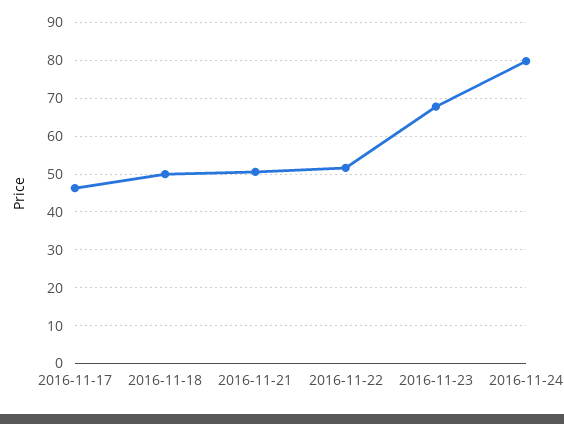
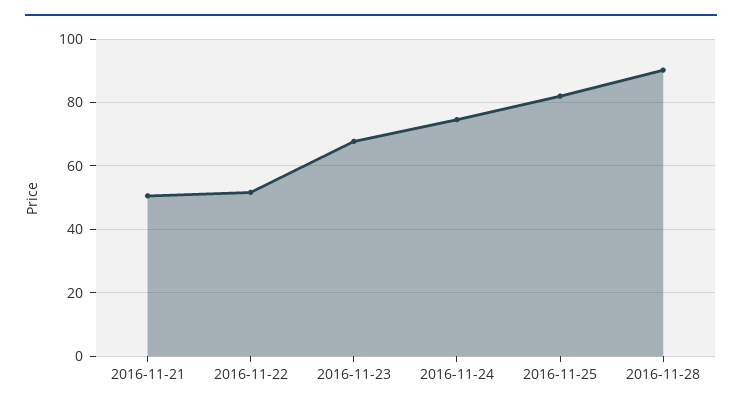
2016-11-17: 46 -> none
2016-11-18: 50 -> none
2016-11-24: 80 -> 74
2016-11-25: none -> 82
2016-11-28: none -> 90

